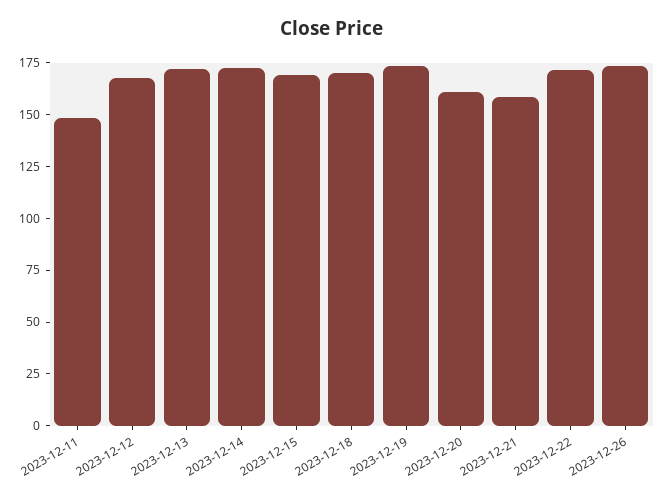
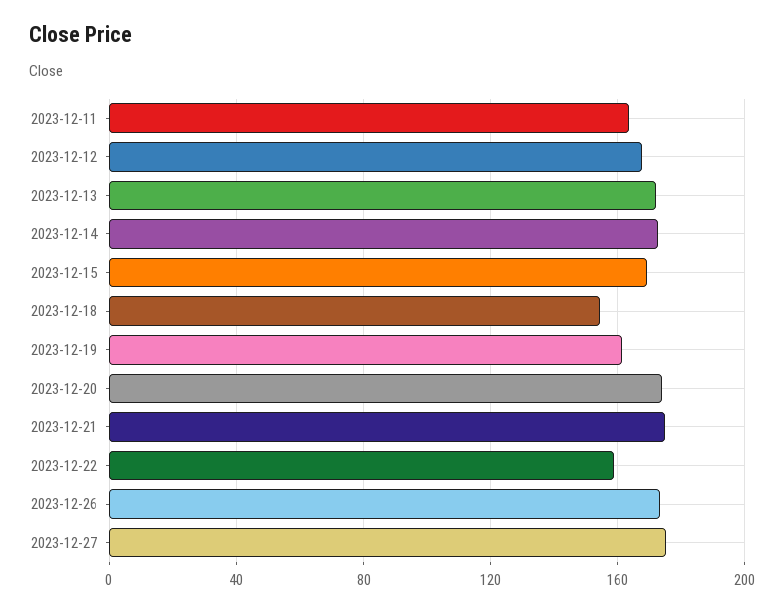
2023-12-11: 150 -> 165
2023-12-18: 170 -> 155
2023-12-19: 175 -> 160
2023-12-20: 160 -> 175
2023-12-21: 160 -> 175
2023-12-22: 170 -> 160
2023-12-27: none -> 175

